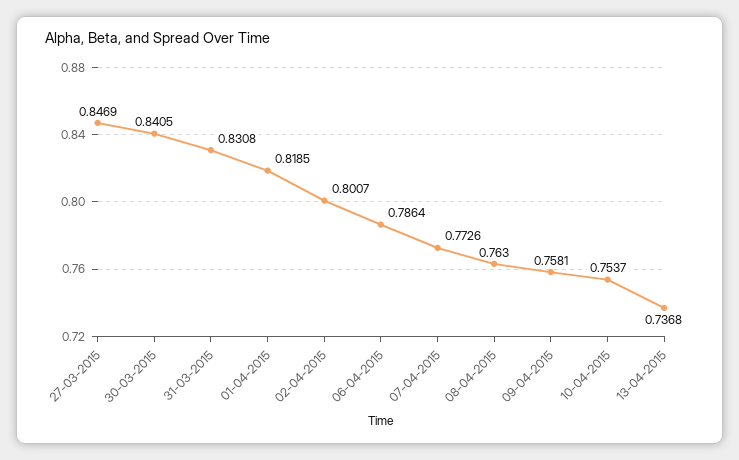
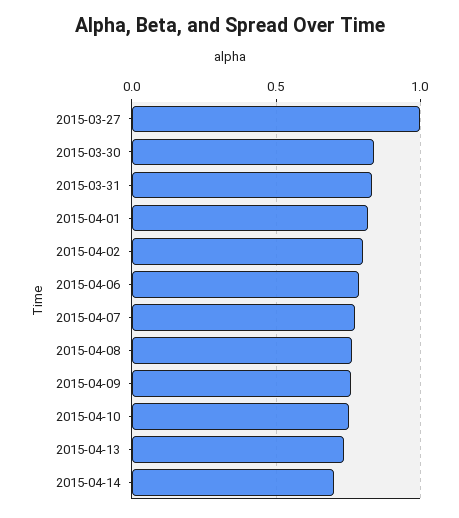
27-03-2015: 0.8469 -> 1
2015-04-14: none -> 0.7

